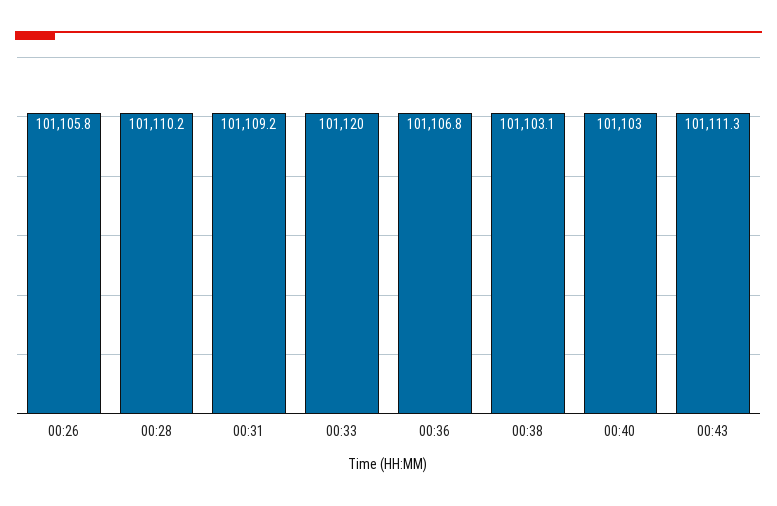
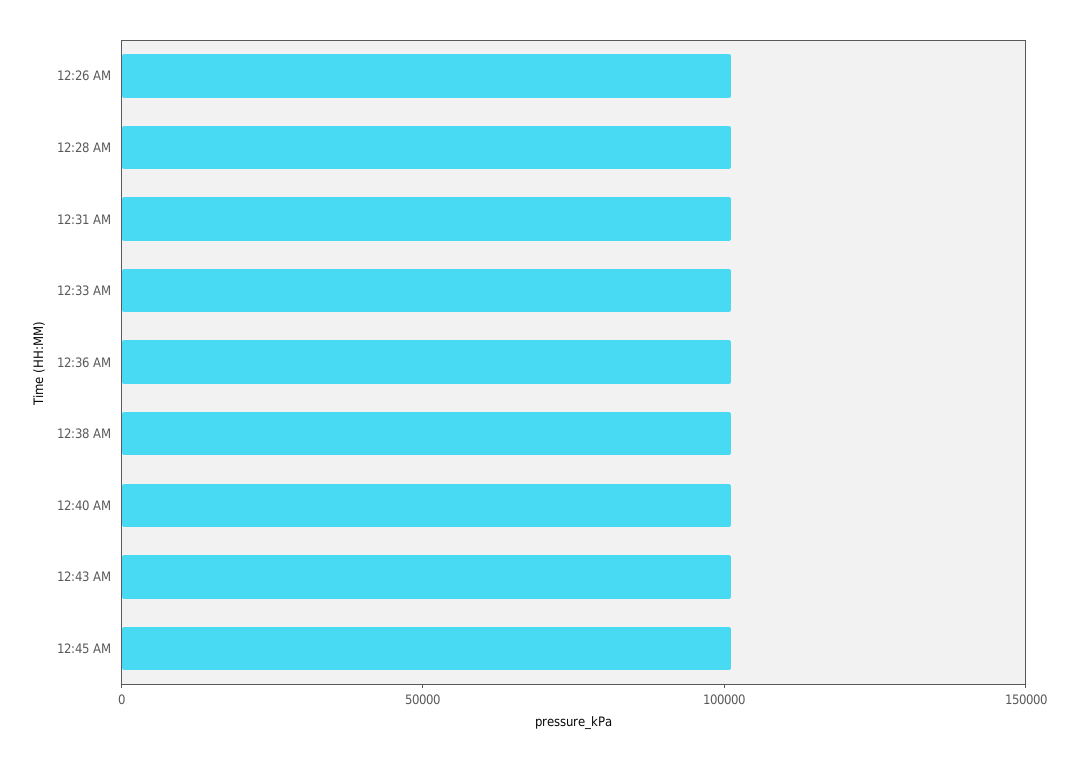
12:45 AM: none -> 100000

